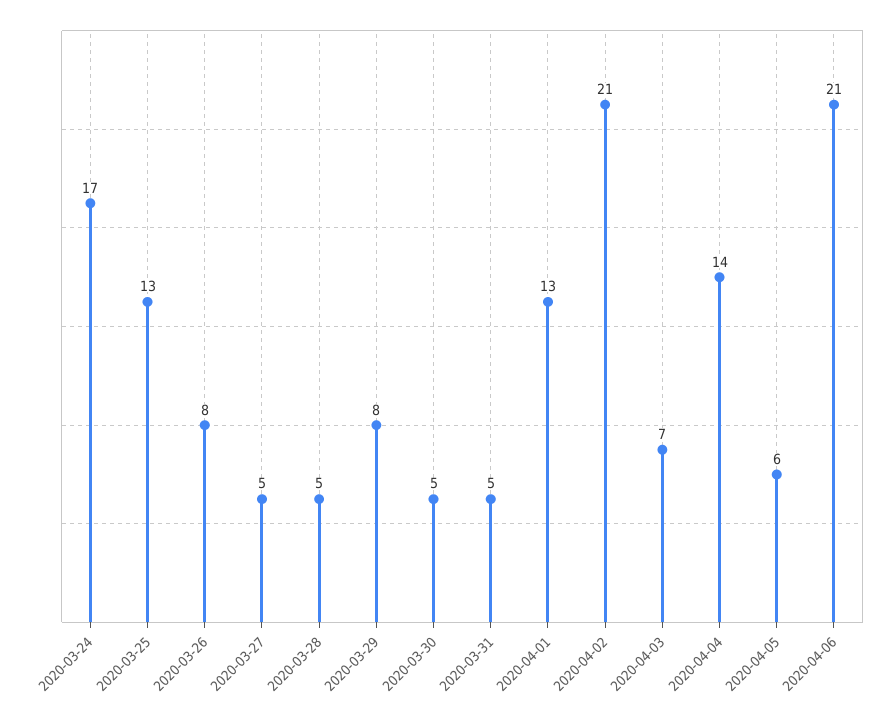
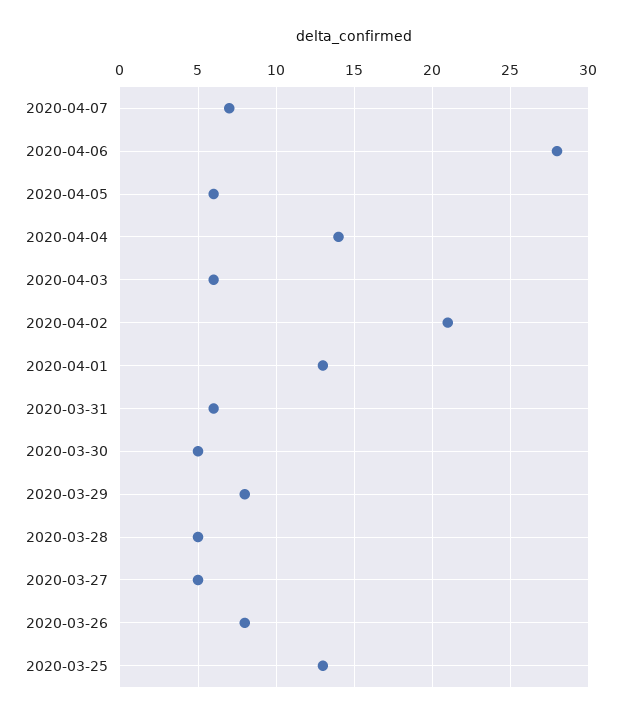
2020-03-24: 17 -> none
2020-03-31: 5 -> 6
2020-04-03: 7 -> 6
2020-04-06: 21 -> 28
2020-04-07: none -> 7

